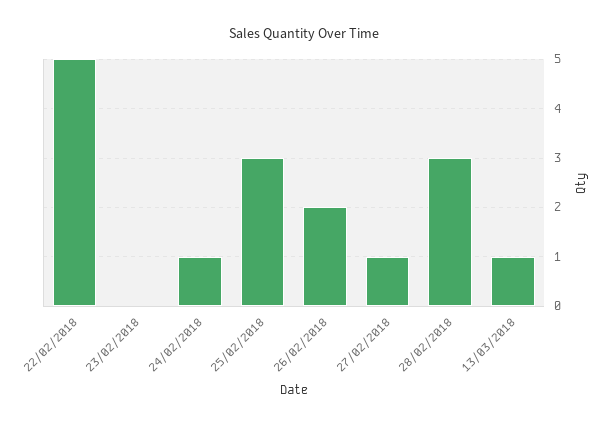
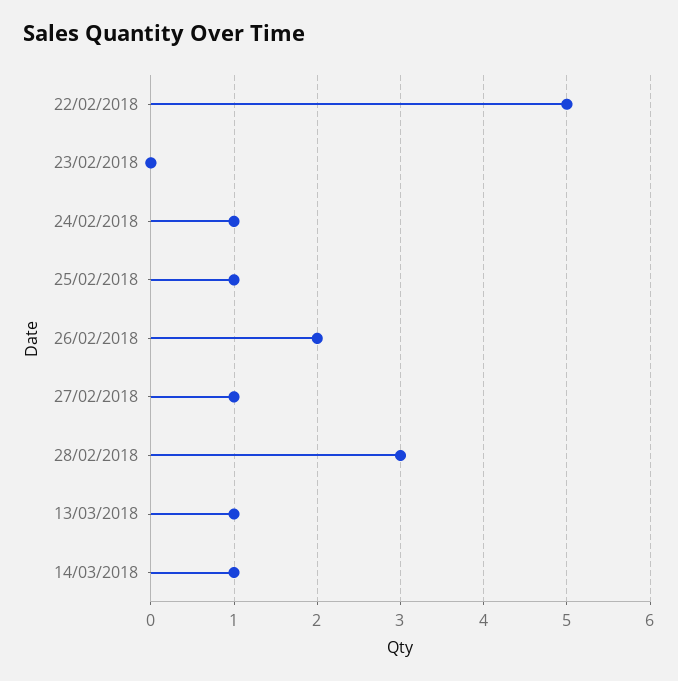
25/02/2018: 3 -> 1
14/03/2018: none -> 1

